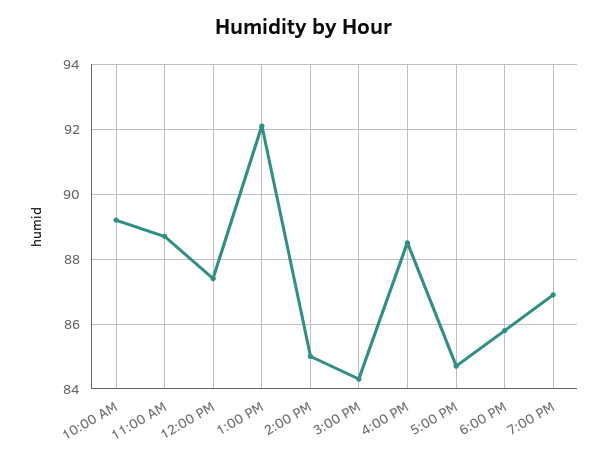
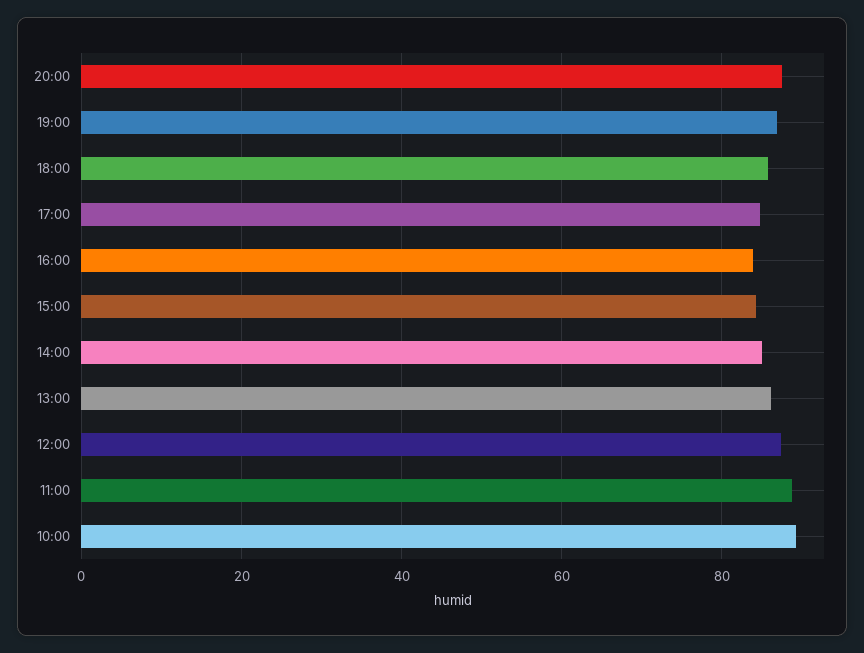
1:00 PM: 92 -> 86
4:00 PM: 88.5 -> 84
20:00: none -> 88

